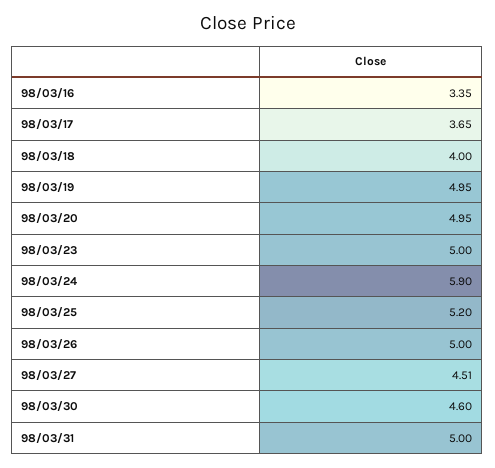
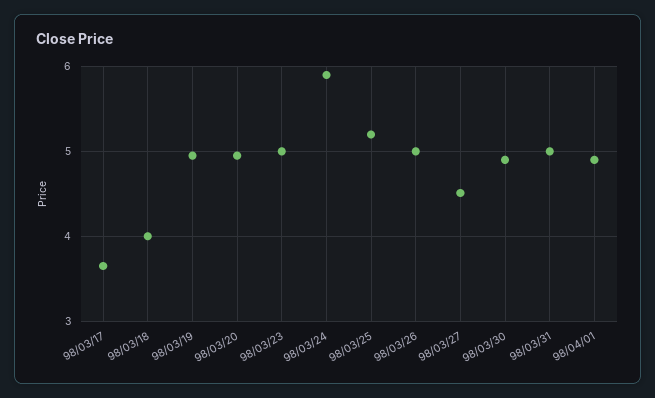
98/03/16: 3.35 -> none
98/03/30: 4.6 -> 4.9
98/04/01: none -> 4.9

